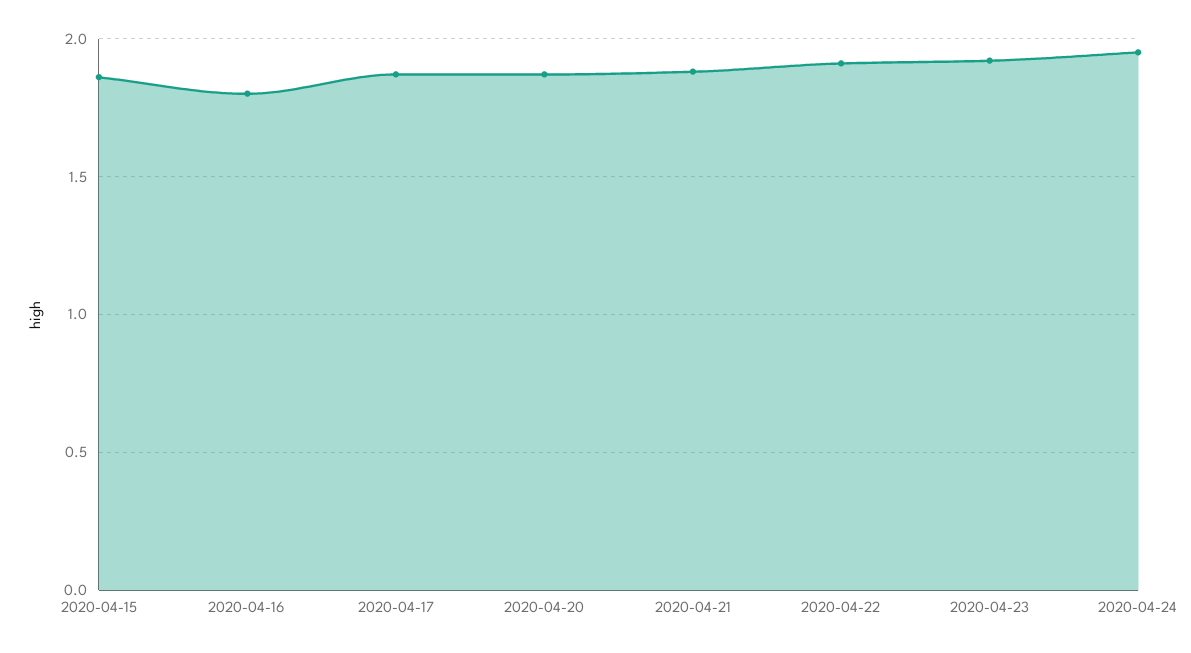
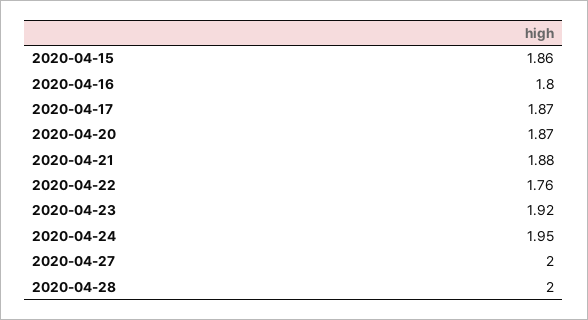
2020-04-22: 1.9 -> 1.76
2020-04-27: none -> 2
2020-04-28: none -> 2

